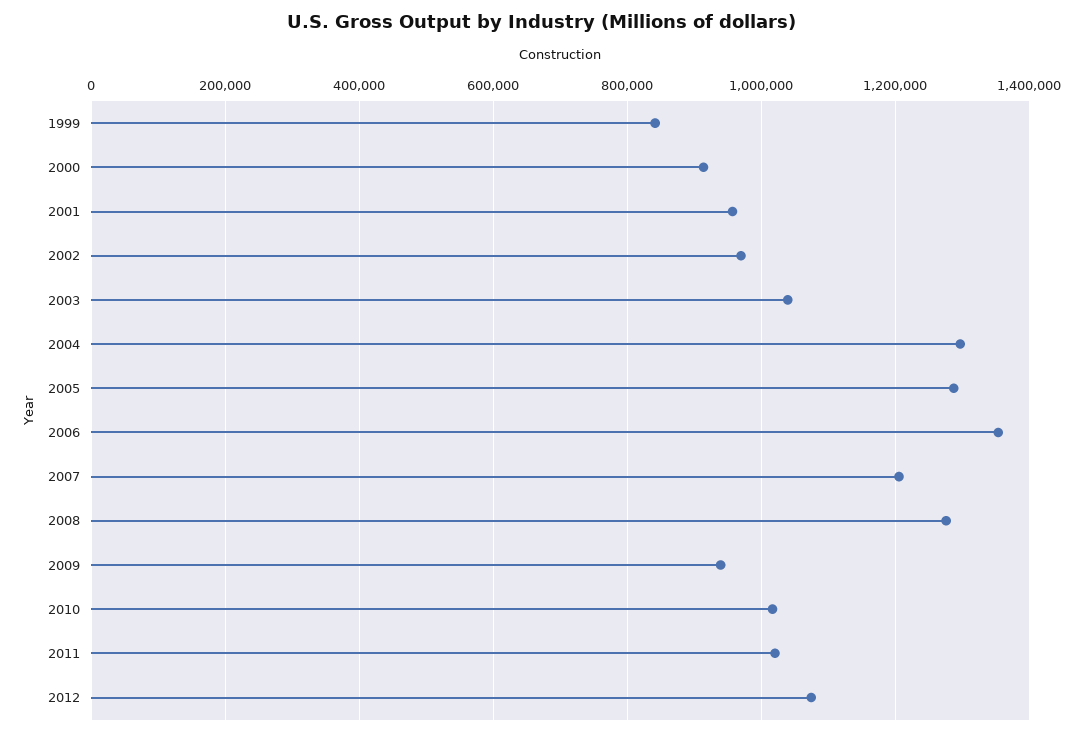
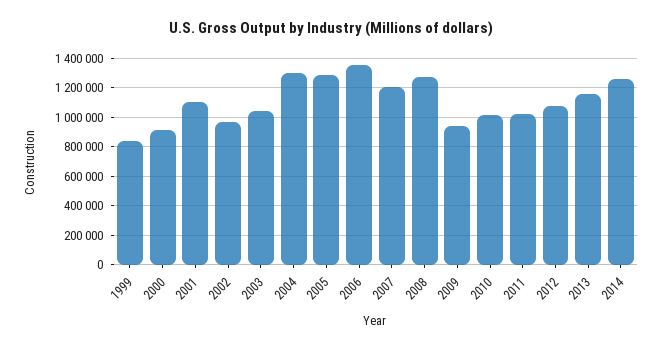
2001: 960000 -> 1100000
2013: none -> 1150000
2014: none -> 1250000

